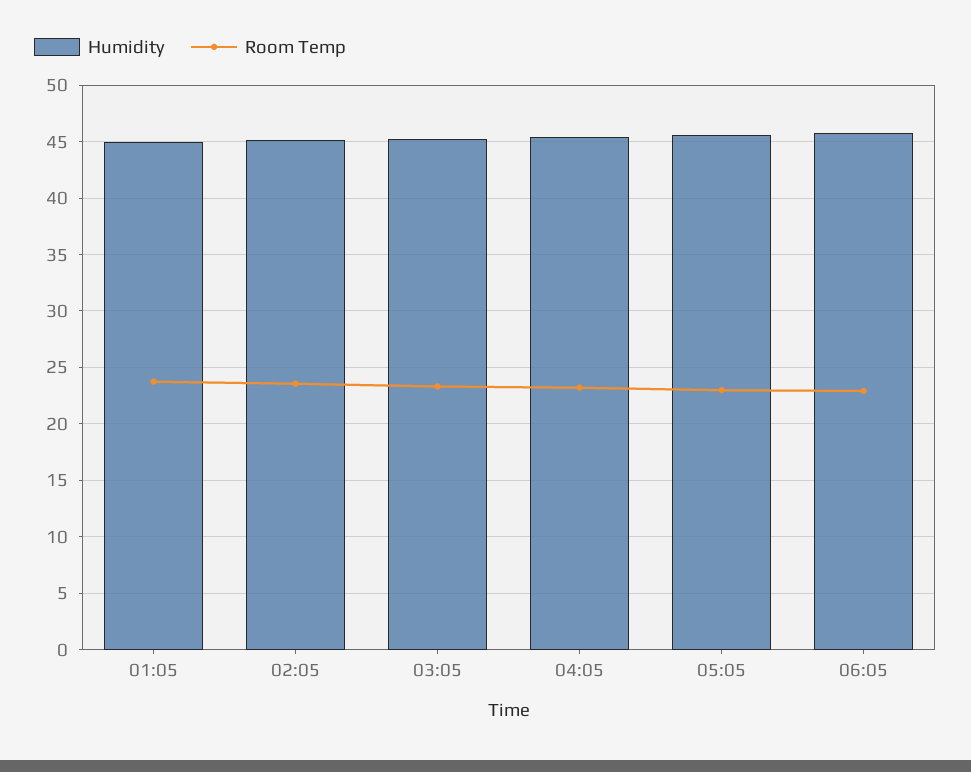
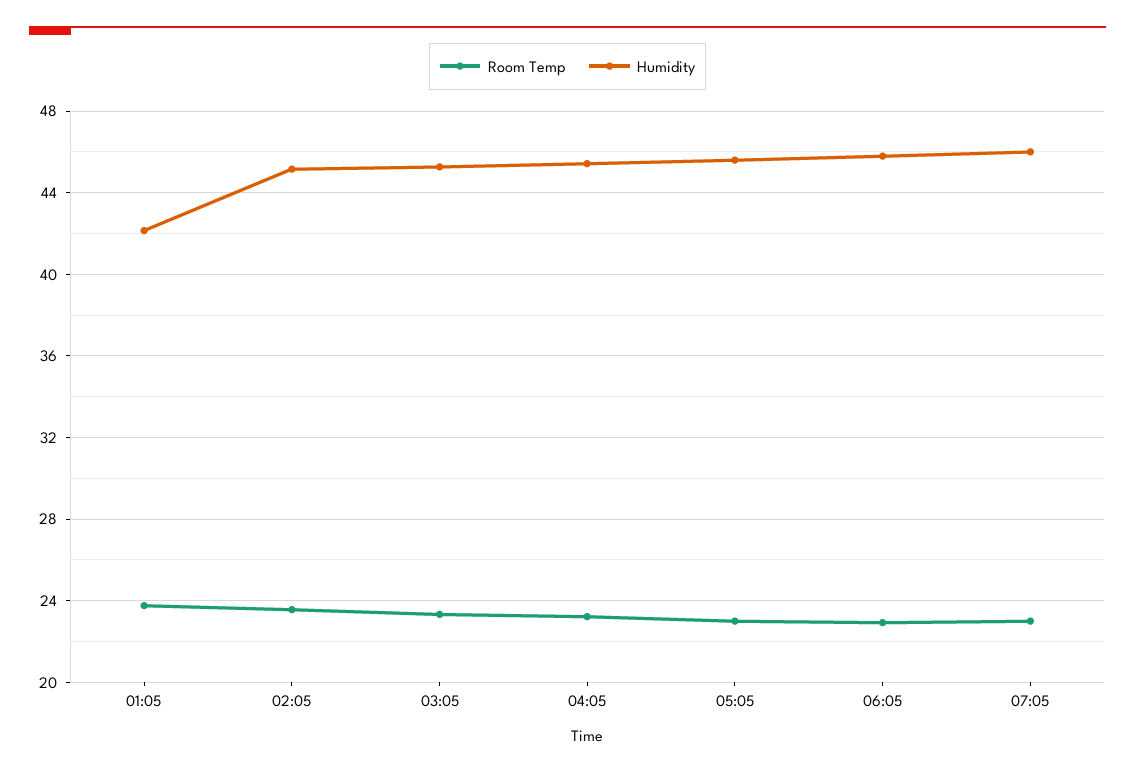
Humidity, 01:05: 45 -> 42
Room Temp, 07:05: none -> 23
Humidity, 07:05: none -> 46

